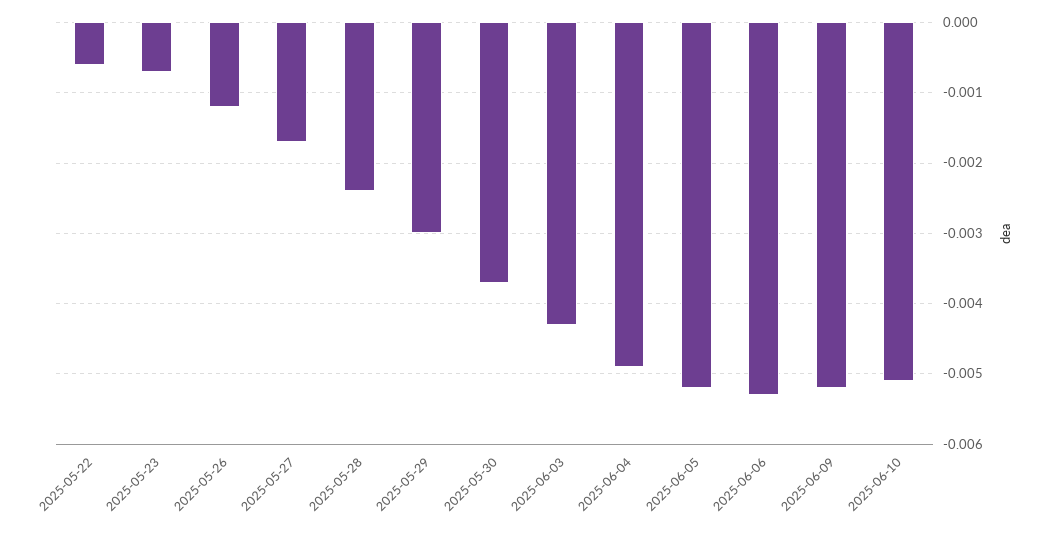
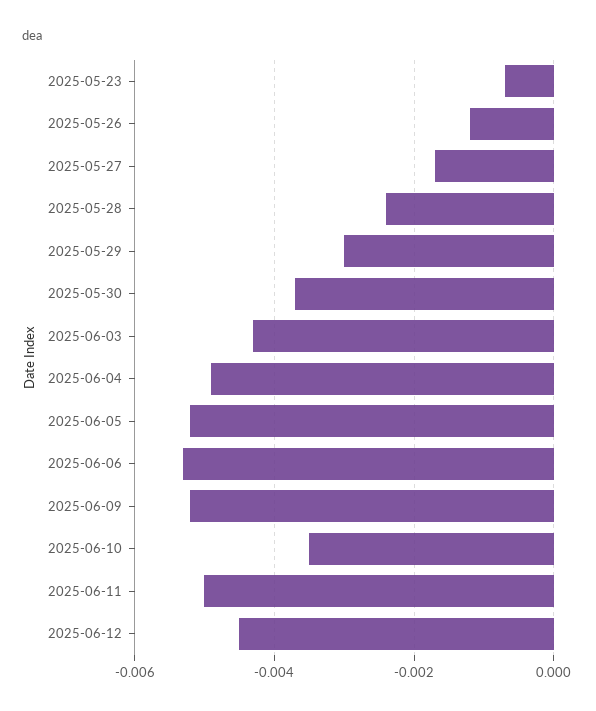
2025-05-22: -0.0006 -> none
2025-06-10: -0.0051 -> -0.0035
2025-06-11: none -> -0.005
2025-06-12: none -> -0.0045

